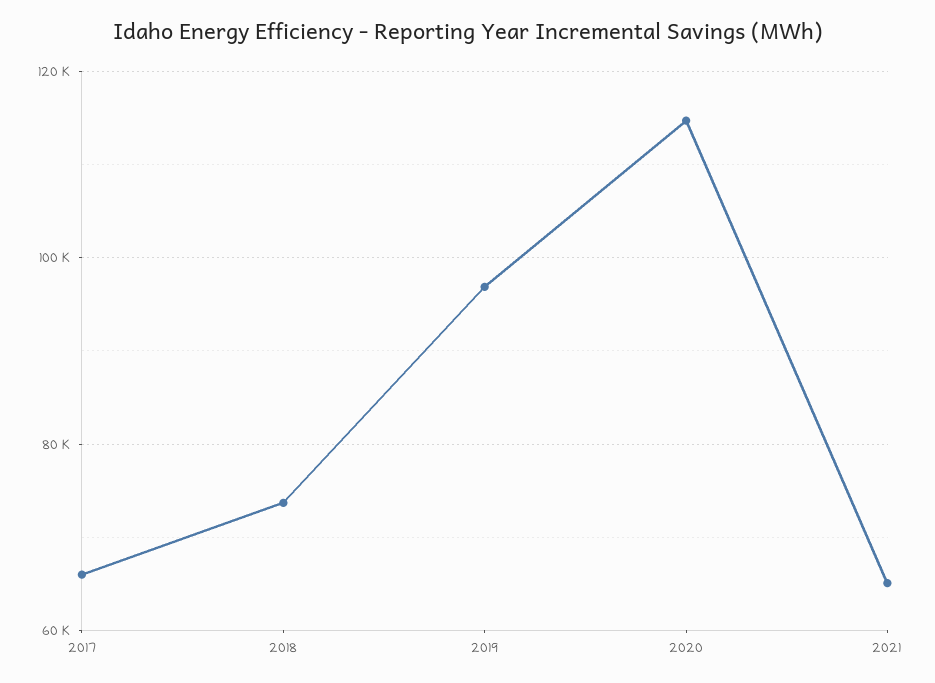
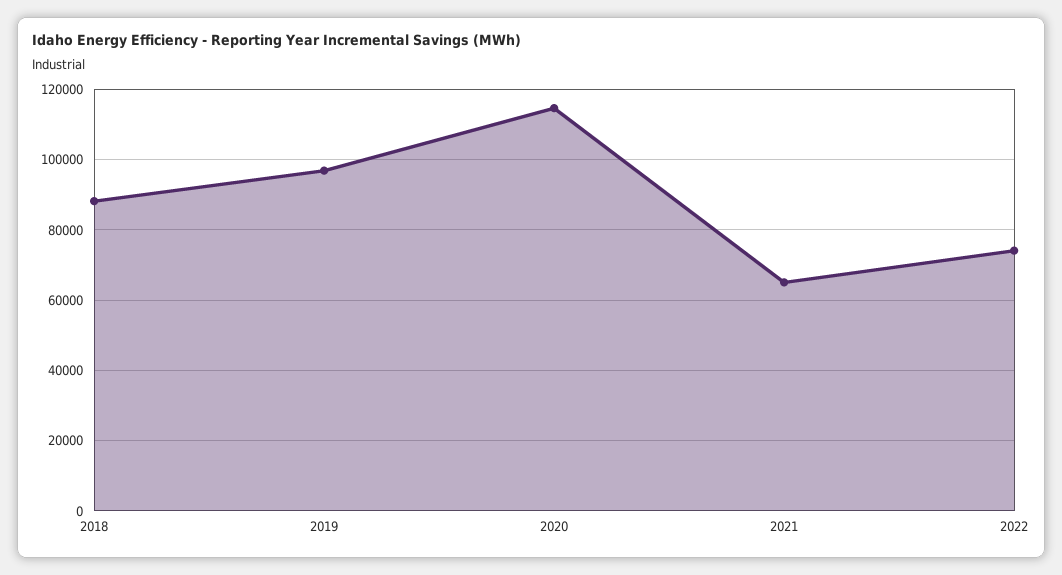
2017: 66000 -> none
2018: 74000 -> 88000
2022: none -> 74000

